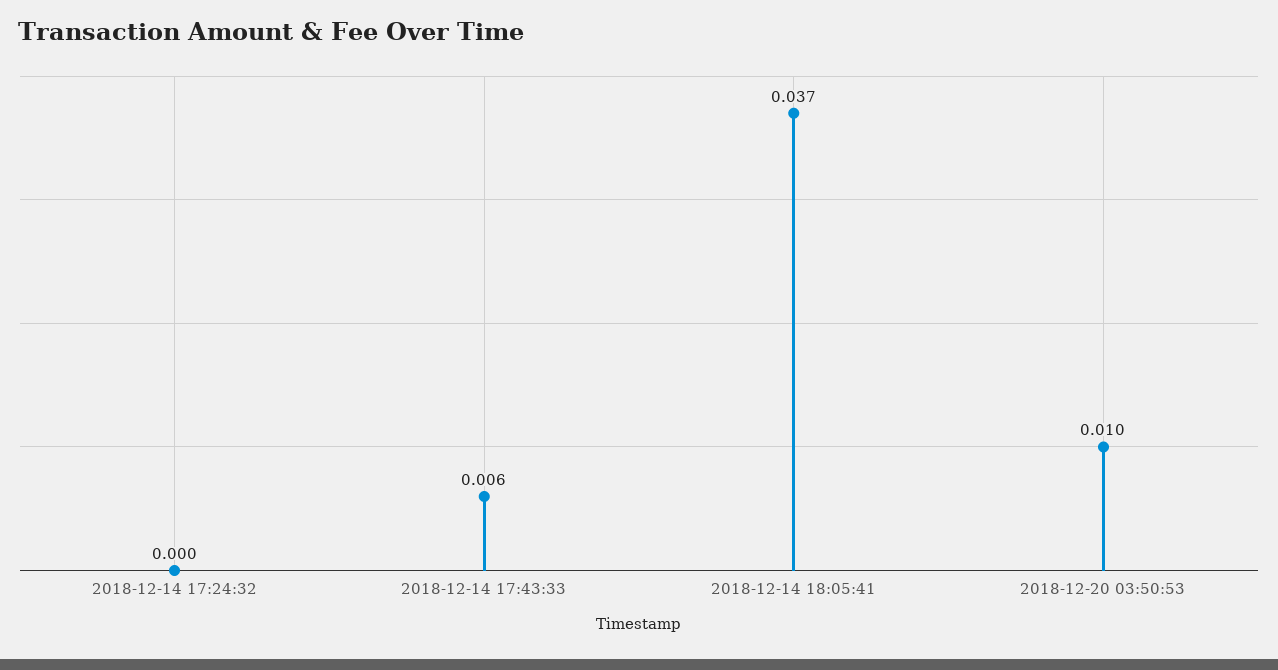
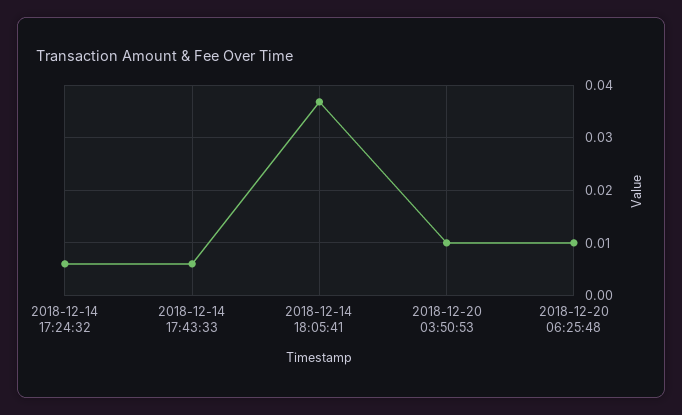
2018-12-14 17:24:32: 0 -> 0.006
2018-12-20 06:25:48: none -> 0.01

